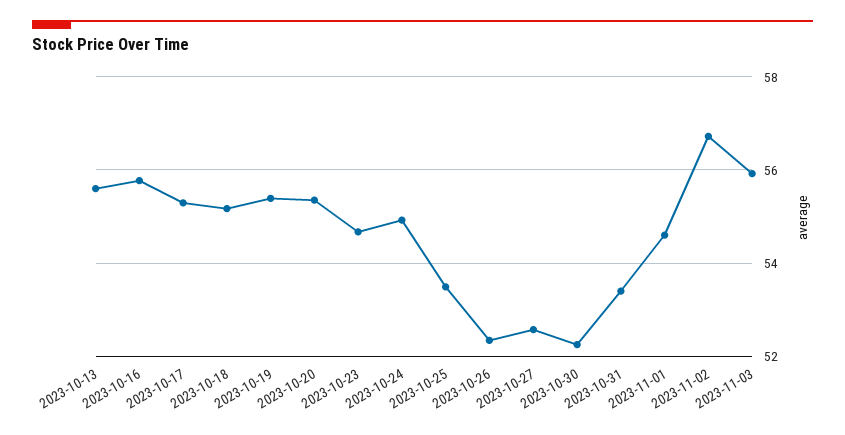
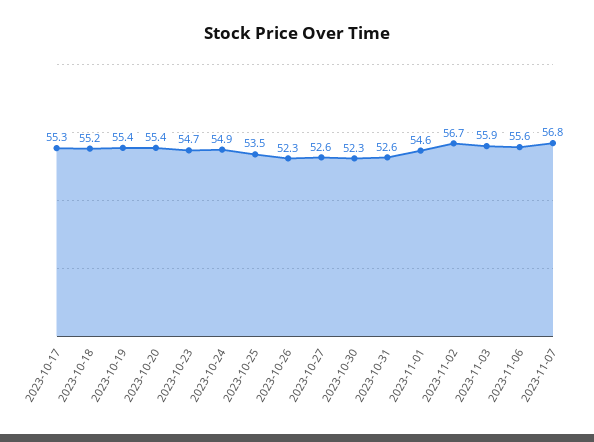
2023-10-13: 55.6 -> none
2023-10-16: 55.8 -> none
2023-10-31: 53.4 -> 52.6
2023-11-06: none -> 55.6
2023-11-07: none -> 56.8

